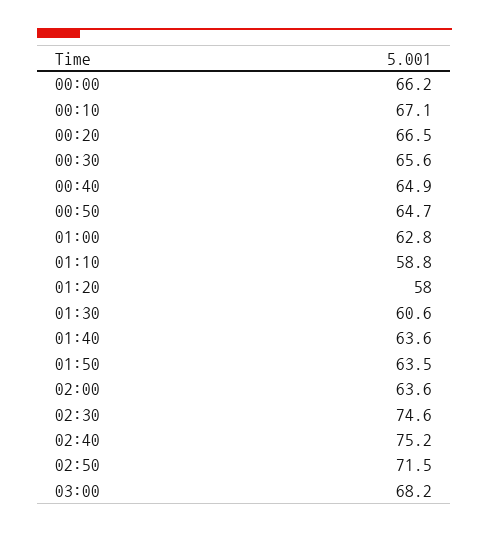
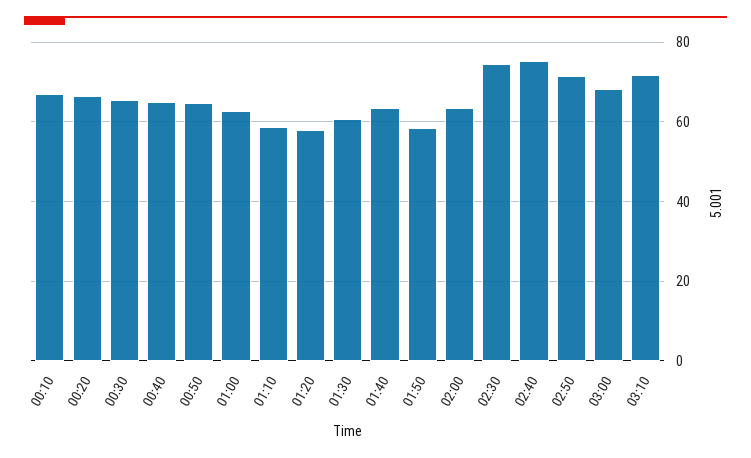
00:00: 66.2 -> none
01:50: 63.5 -> 58
03:10: none -> 72

